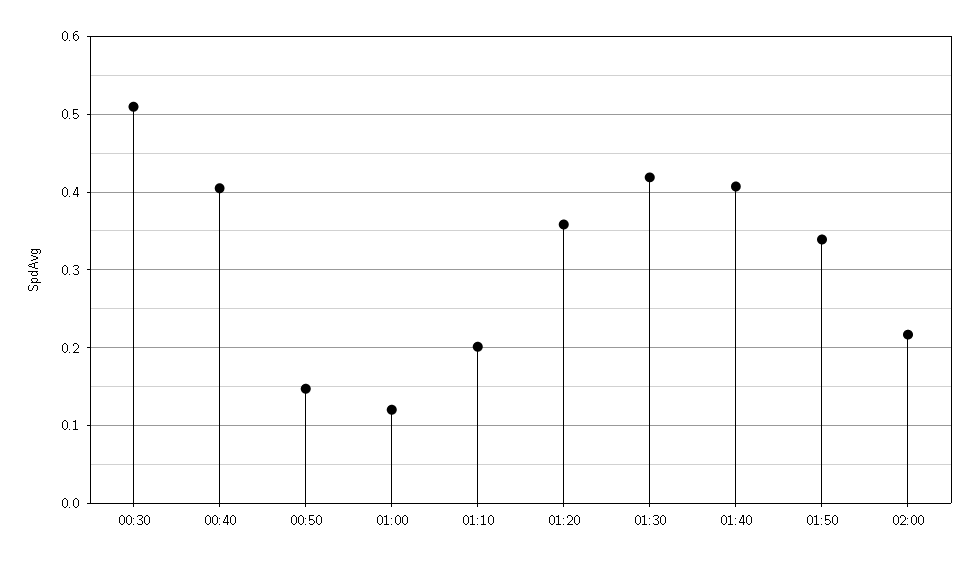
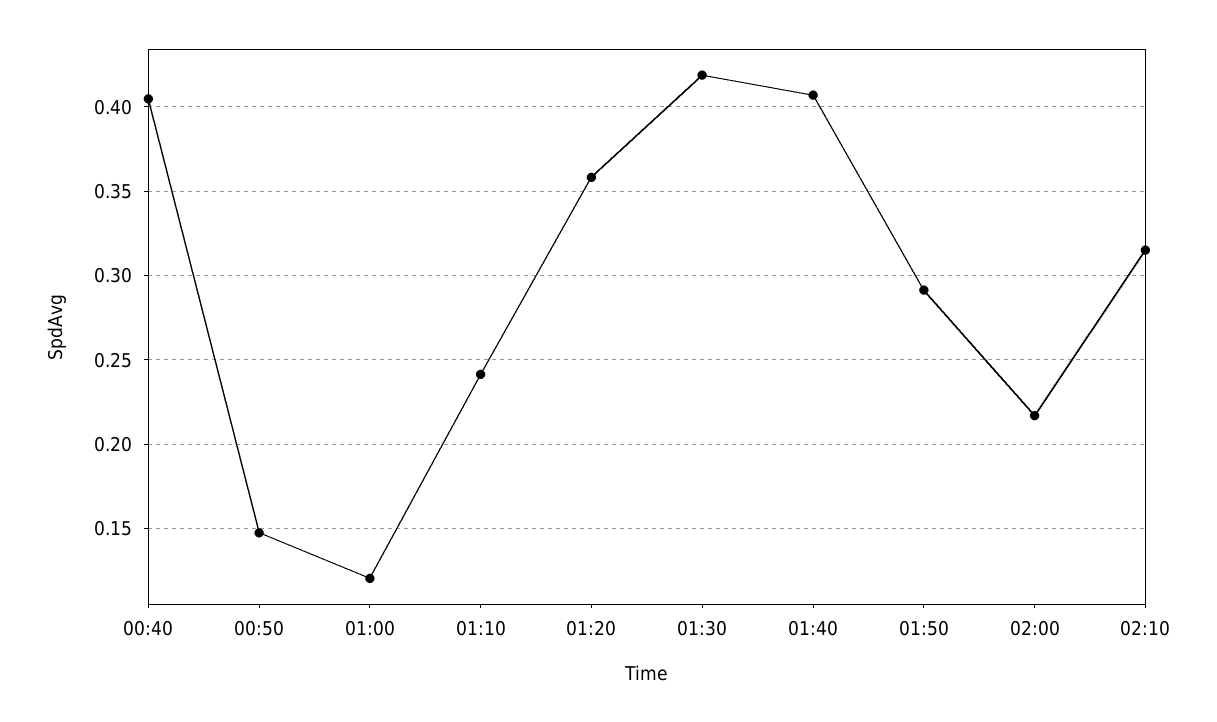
00:30: 0.51 -> none
01:10: 0.2 -> 0.24
01:50: 0.34 -> 0.29
02:10: none -> 0.315

